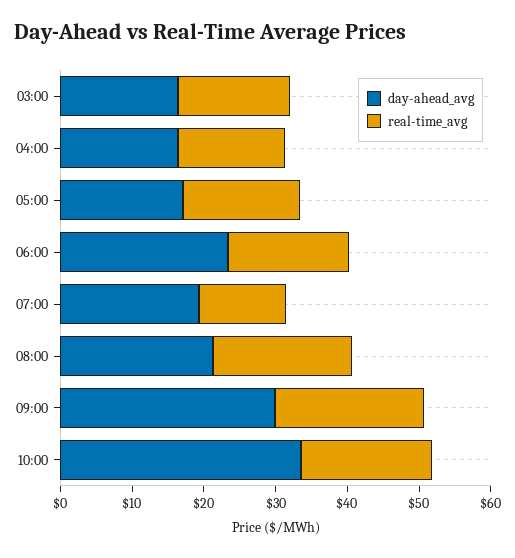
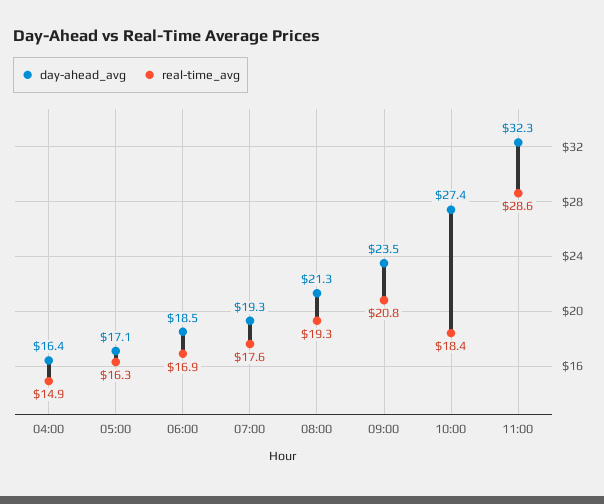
day-ahead_avg, 03:00: 16 -> none
real-time_avg, 03:00: 16 -> none
day-ahead_avg, 06:00: 24 -> 18.5
real-time_avg, 07:00: 12 -> 17.6
day-ahead_avg, 09:00: 30 -> 23.5
day-ahead_avg, 10:00: 34 -> 27.4
day-ahead_avg, 11:00: none -> 32.3
real-time_avg, 11:00: none -> 28.6

